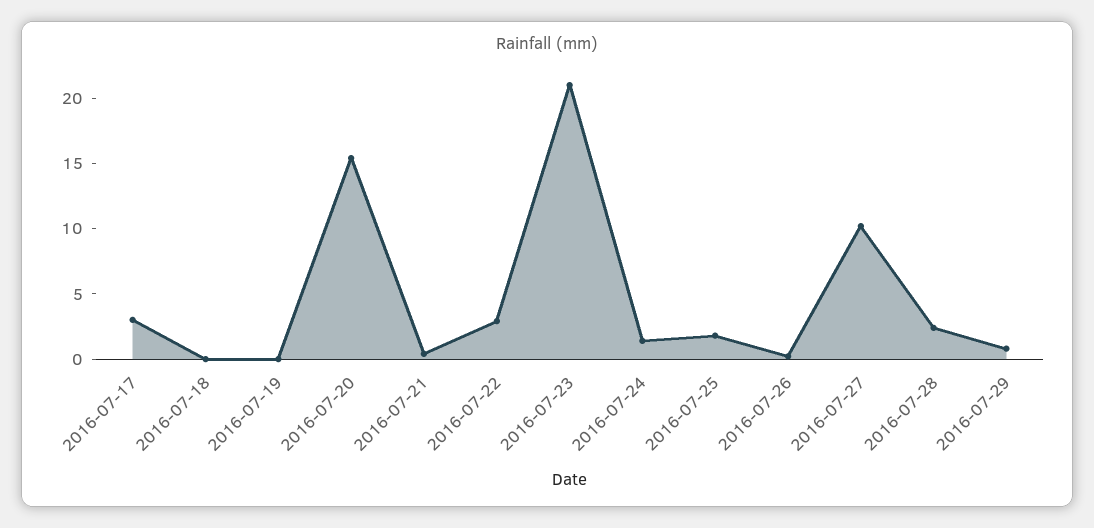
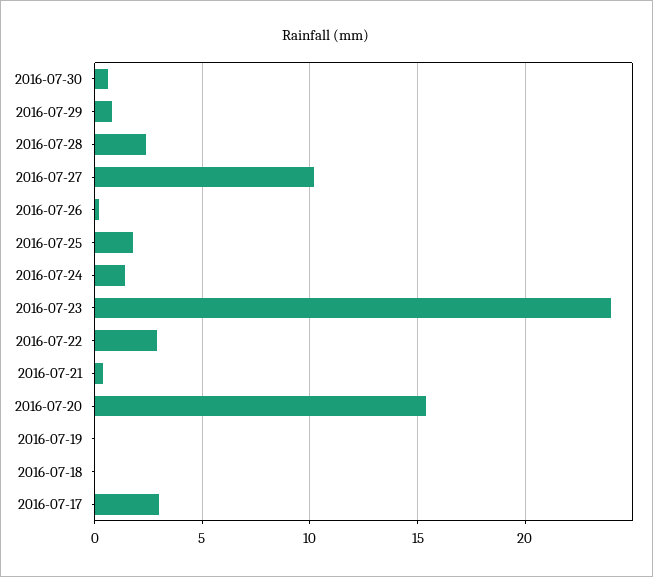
2016-07-23: 21 -> 24
2016-07-30: none -> 0.5

